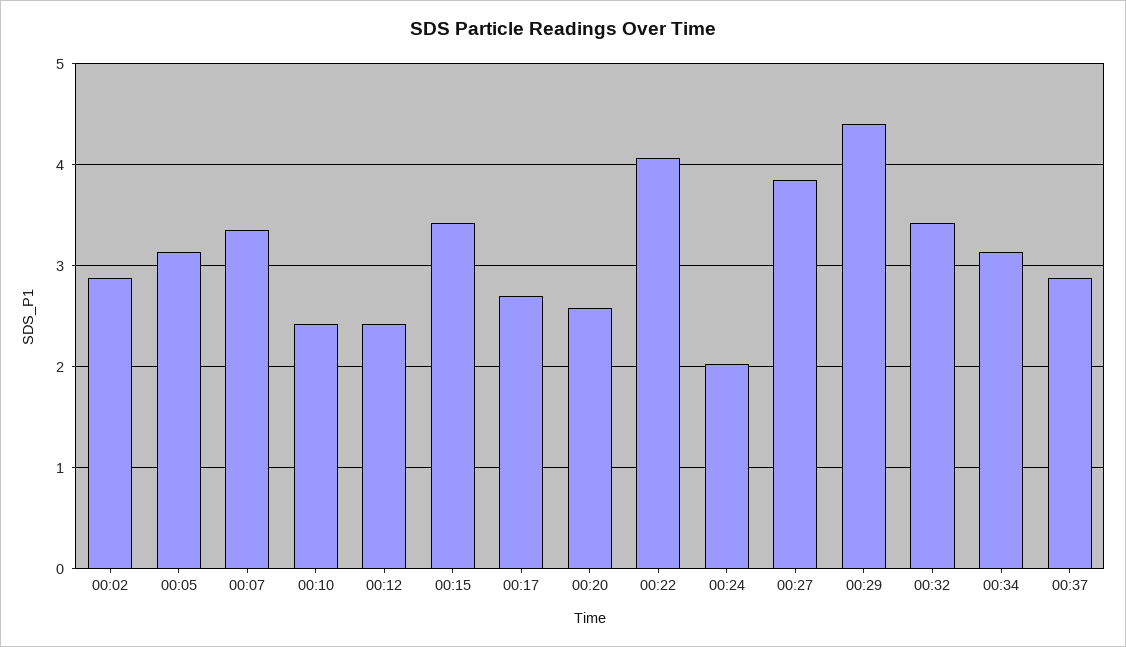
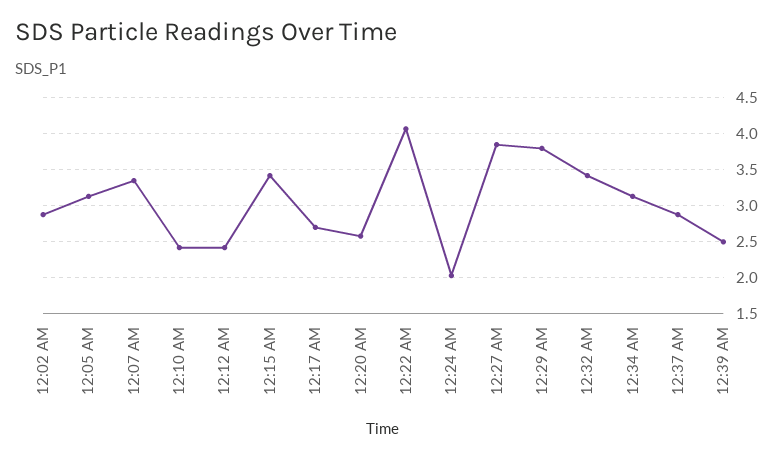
00:29: 4.4 -> 3.8
12:39 AM: none -> 2.5

